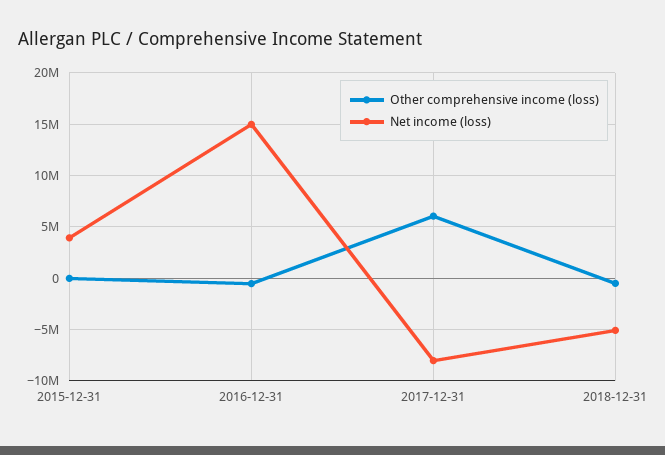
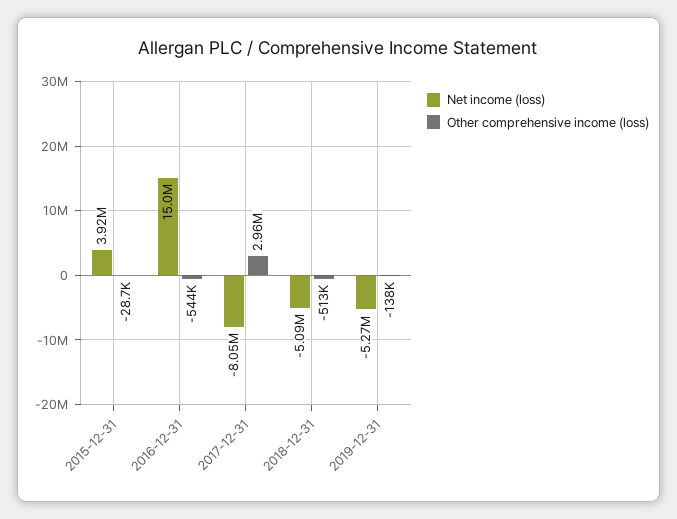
Other comprehensive income (loss), 2017-12-31: 6000000 -> 2960000
Net income (loss), 2019-12-31: none -> -5270000
Other comprehensive income (loss), 2019-12-31: none -> -138000

